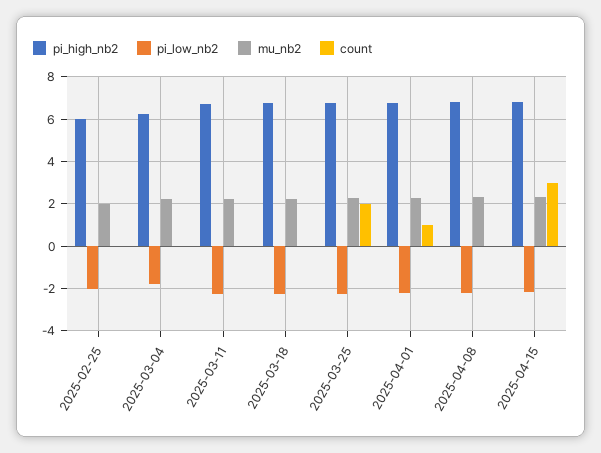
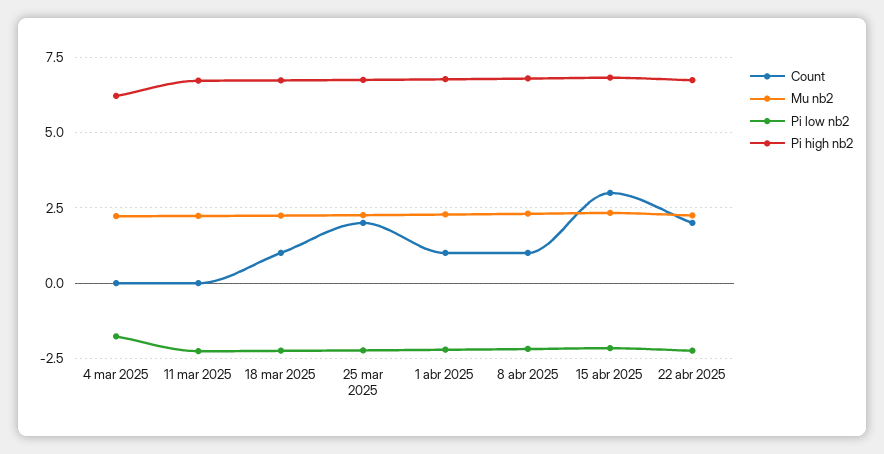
pi_high_nb2, 2025-02-25: 6 -> none
pi_low_nb2, 2025-02-25: -2 -> none
mu_nb2, 2025-02-25: 2 -> none
count, 2025-02-25: 0 -> none
count, 2025-03-18: 0 -> 1
count, 2025-04-08: 0 -> 1
count, 22 abr 2025: none -> 2
mu_nb2, 22 abr 2025: none -> 2.25
pi_low_nb2, 22 abr 2025: none -> -2.25
pi_high_nb2, 22 abr 2025: none -> 6.75

